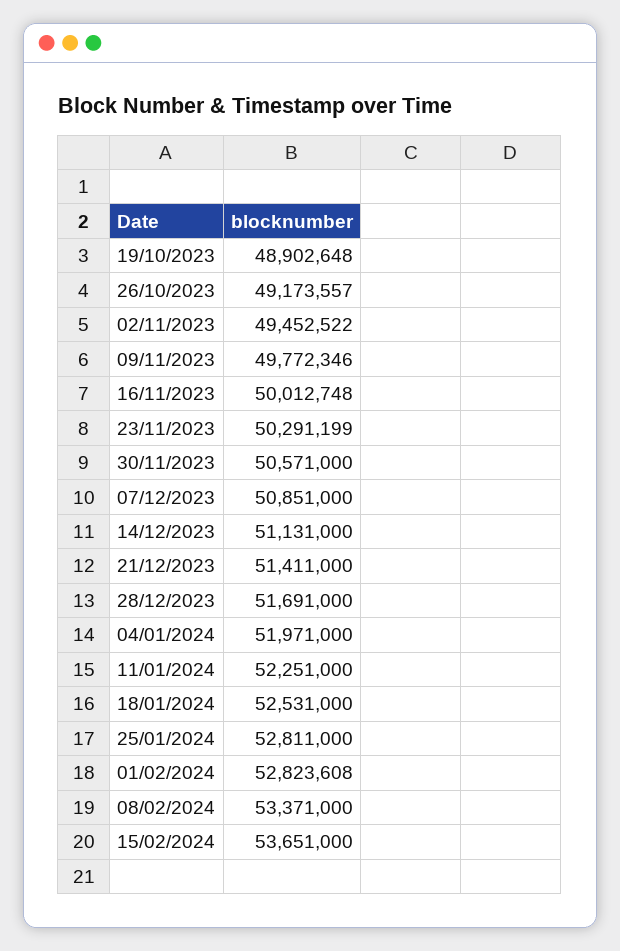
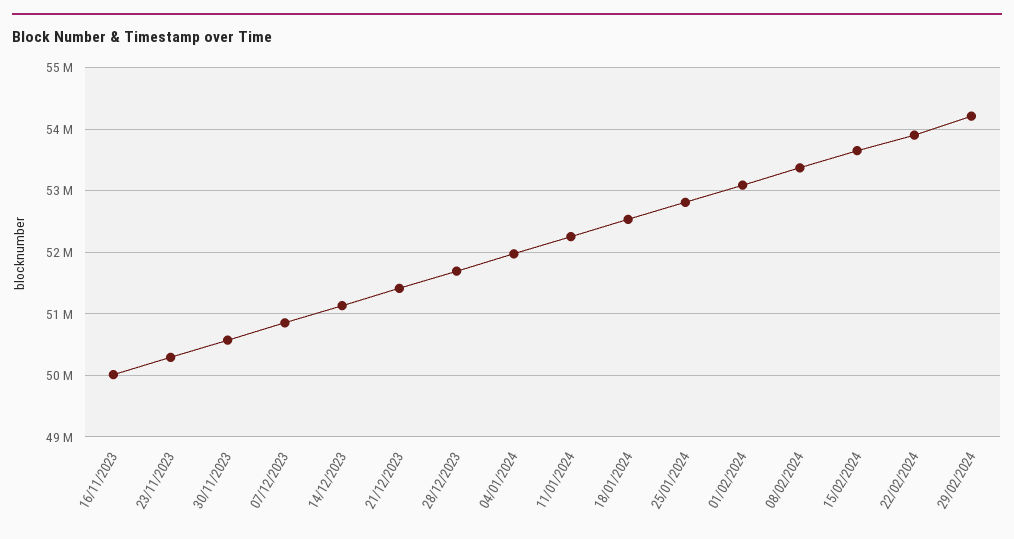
19/10/2023: 48902648 -> none
26/10/2023: 49173557 -> none
02/11/2023: 49452522 -> none
09/11/2023: 49772346 -> none
01/02/2024: 52823608 -> 53100000
22/02/2024: none -> 53900000
29/02/2024: none -> 54200000

